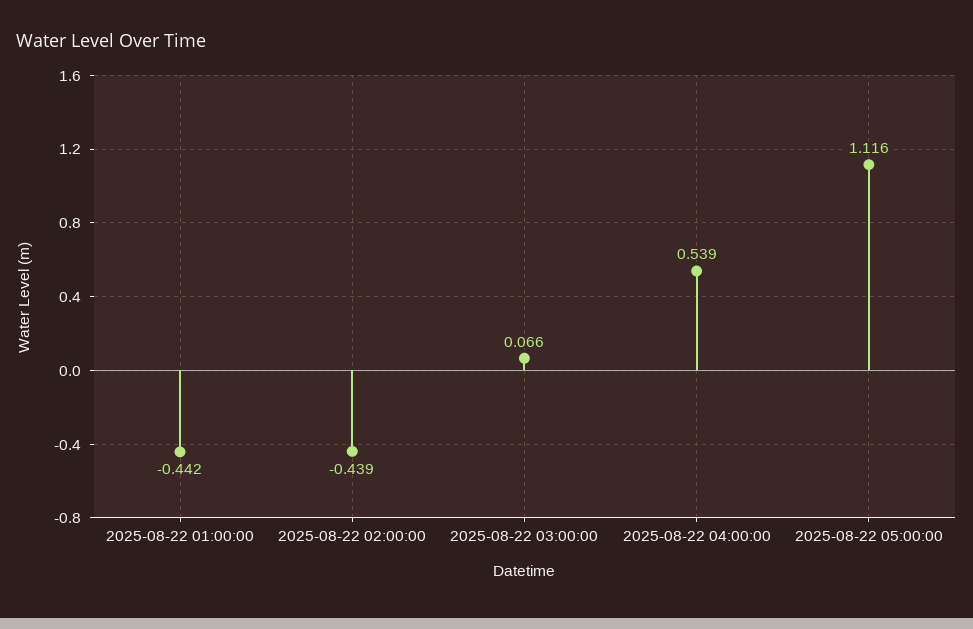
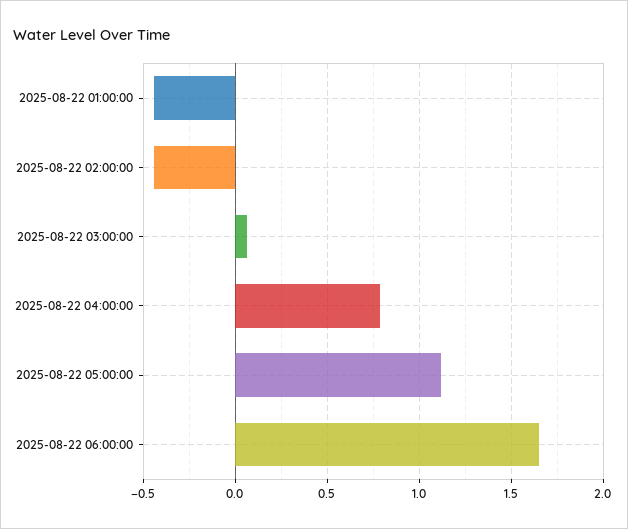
2025-08-22 04:00:00: 0.539 -> 0.8
2025-08-22 06:00:00: none -> 1.65

